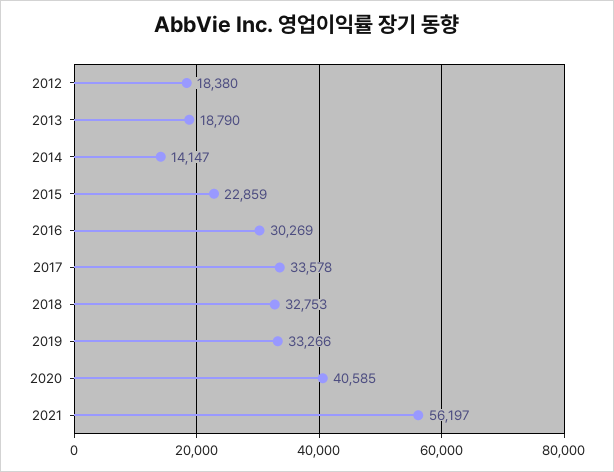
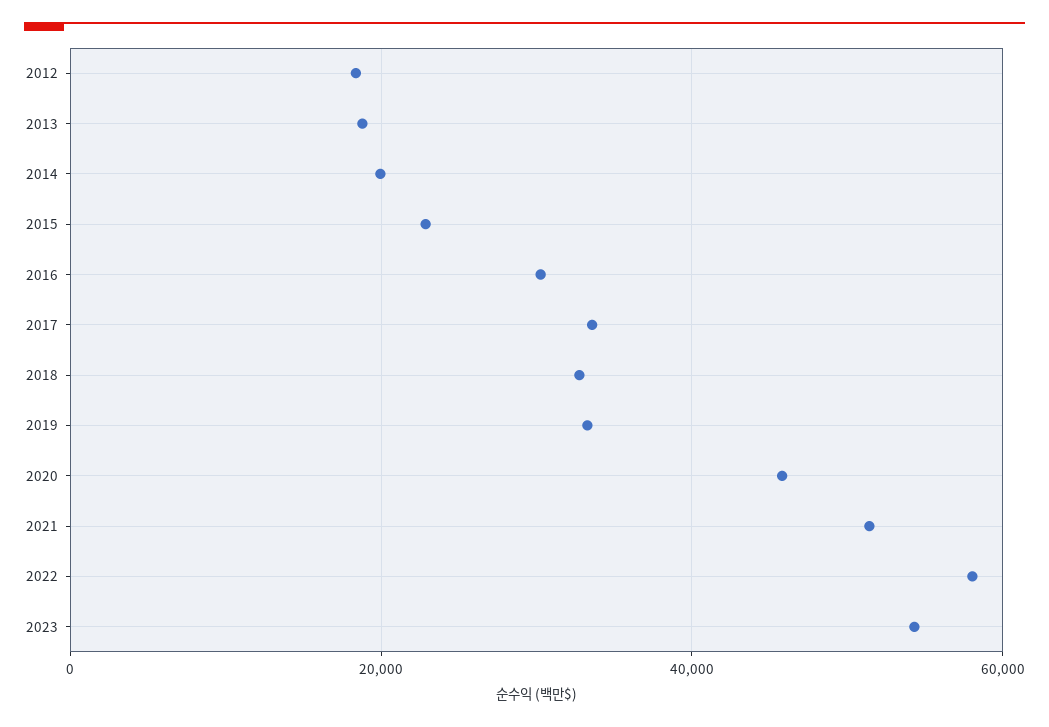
2014: 14147 -> 20000
2020: 40585 -> 46000
2021: 56197 -> 52000
2022: none -> 58000
2023: none -> 54000

